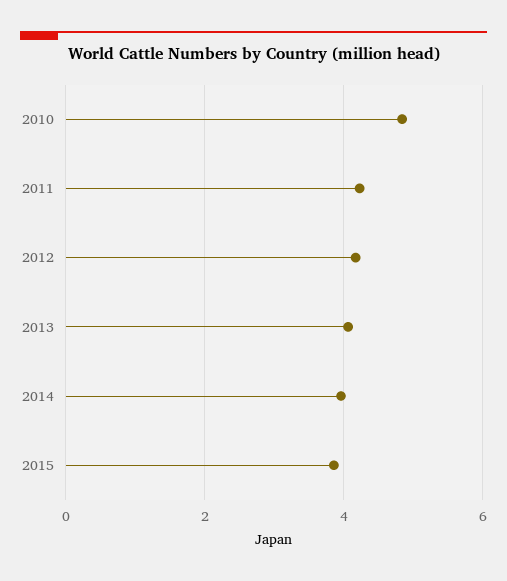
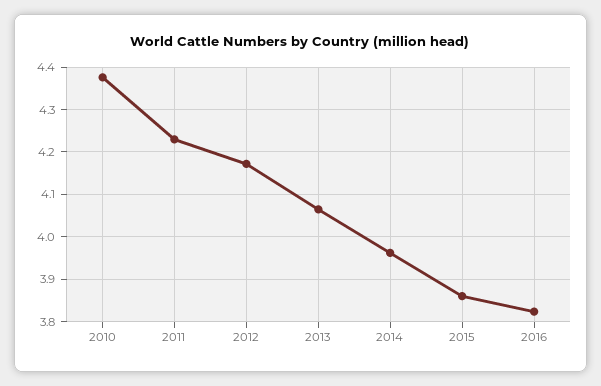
2010: 4.8 -> 4.38
2016: none -> 3.82

